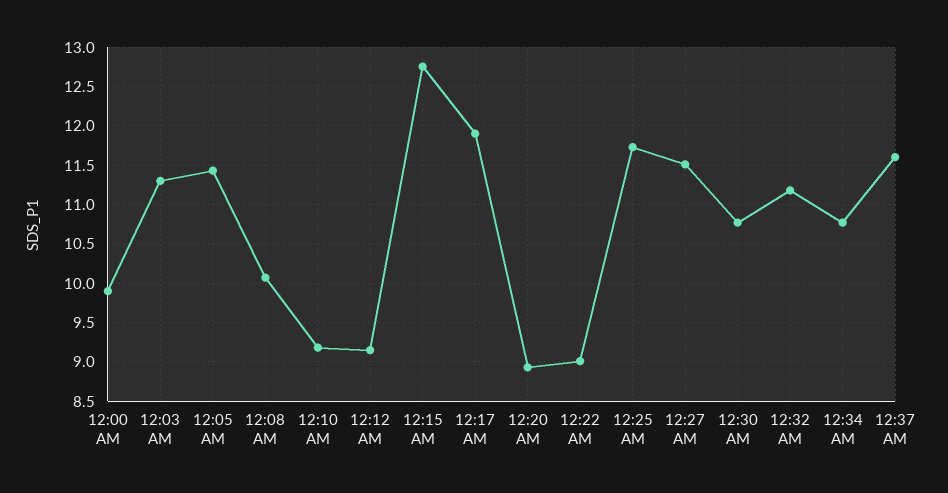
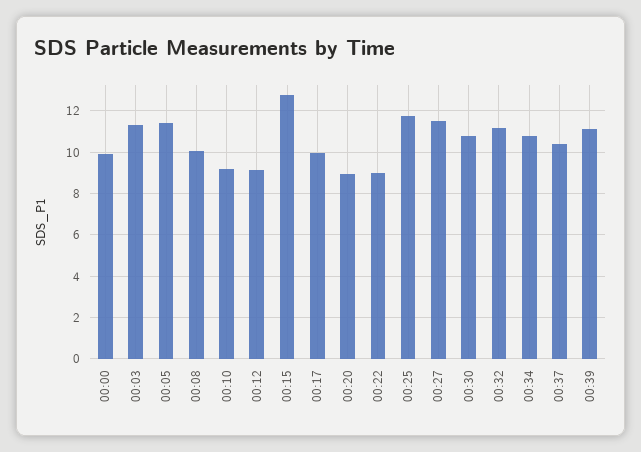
12:17 AM: 11.9 -> 10
12:37 AM: 11.6 -> 10.5
00:39: none -> 11

